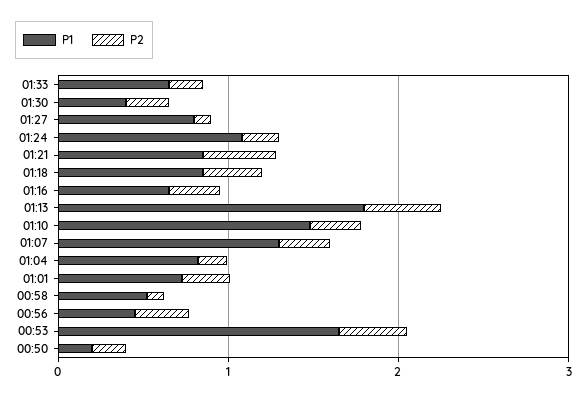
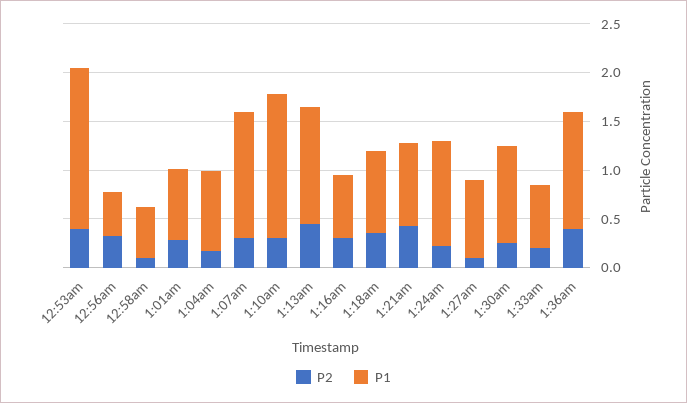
P1, 01:30: 0.4 -> 1
P1, 01:13: 1.8 -> 1.2
P1, 00:50: 0.2 -> none
P2, 00:50: 0.2 -> none
P2, 1:36am: none -> 0.4
P1, 1:36am: none -> 1.2

